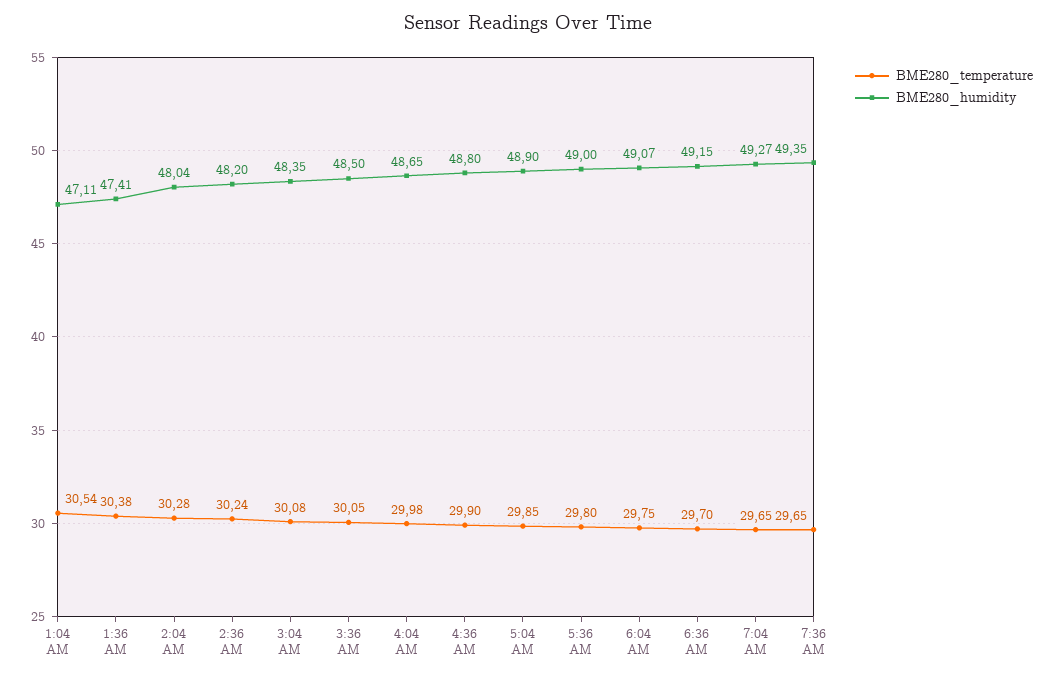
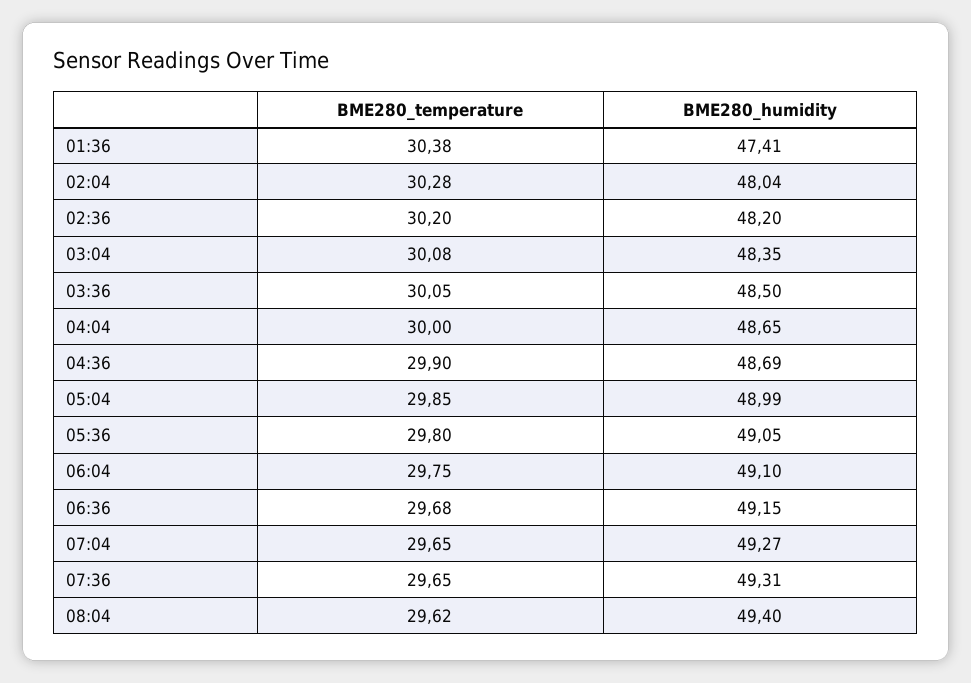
BME280_temperature, 1:04 AM: 30.54 -> none
BME280_humidity, 1:04 AM: 47.11 -> none
BME280_temperature, 2:36 AM: 30.24 -> 30.2
BME280_temperature, 4:04 AM: 29.98 -> 30
BME280_humidity, 4:36 AM: 48.8 -> 48.69
BME280_humidity, 5:04 AM: 48.9 -> 48.99
BME280_humidity, 5:36 AM: 49 -> 49.05
BME280_humidity, 6:04 AM: 49.07 -> 49.1
BME280_temperature, 6:36 AM: 29.7 -> 29.68
BME280_humidity, 7:36 AM: 49.35 -> 49.31
BME280_temperature, 08:04: none -> 29.62
BME280_humidity, 08:04: none -> 49.4

